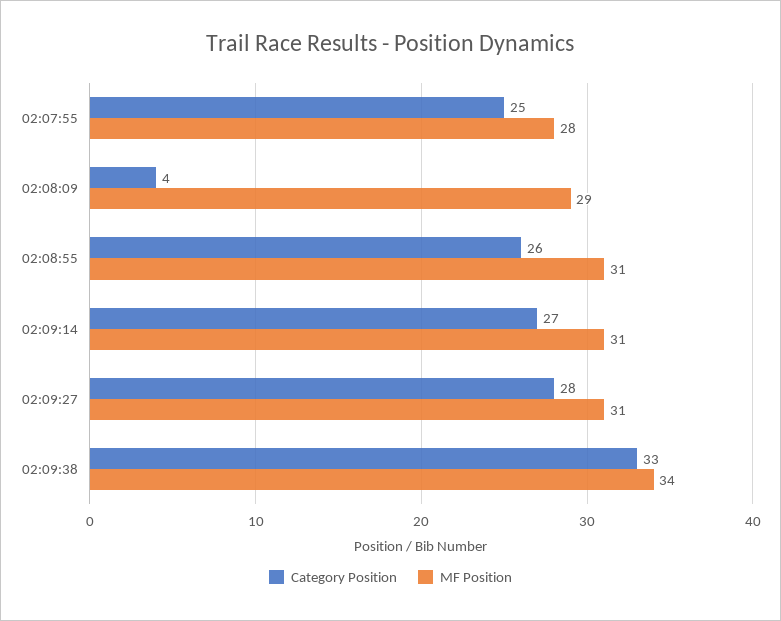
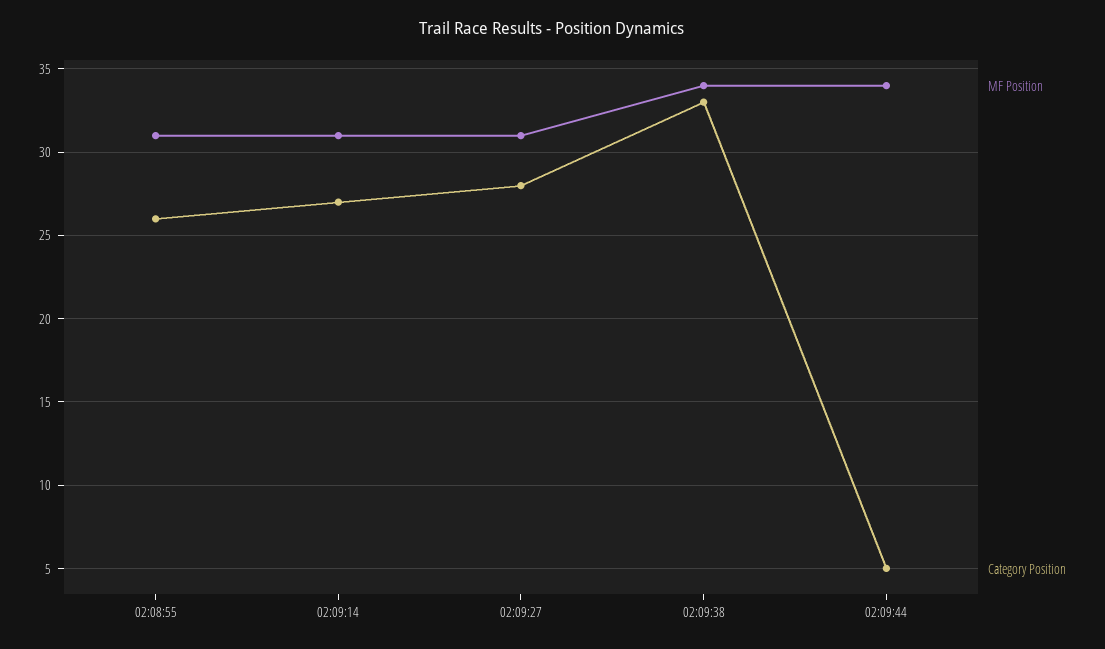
Category Position, 02:07:55: 25 -> none
MF Position, 02:07:55: 28 -> none
Category Position, 02:08:09: 4 -> none
MF Position, 02:08:09: 29 -> none
MF Position, 02:09:44: none -> 34
Category Position, 02:09:44: none -> 5

